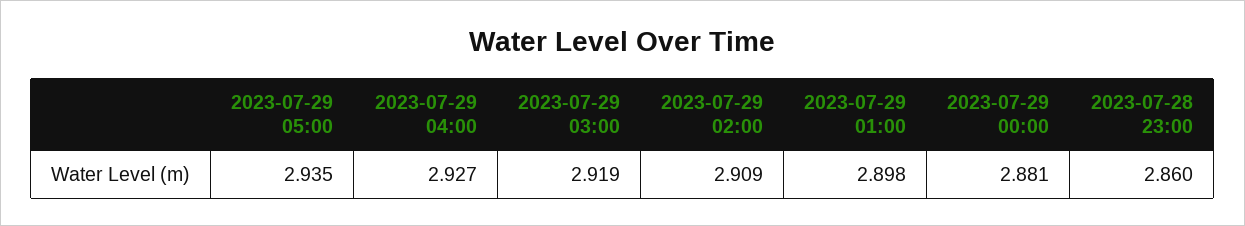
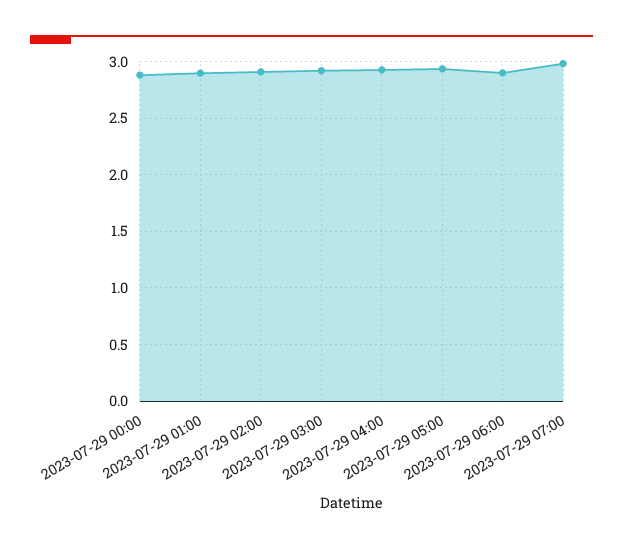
2023-07-28 23:00: 2.86 -> none
2023-07-29 06:00: none -> 2.9
2023-07-29 07:00: none -> 3

